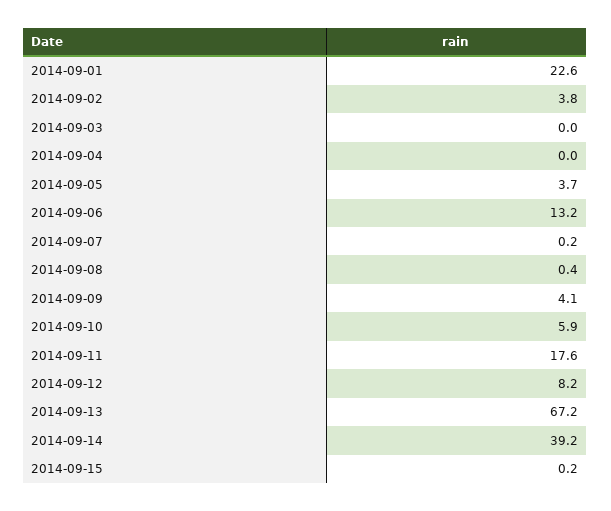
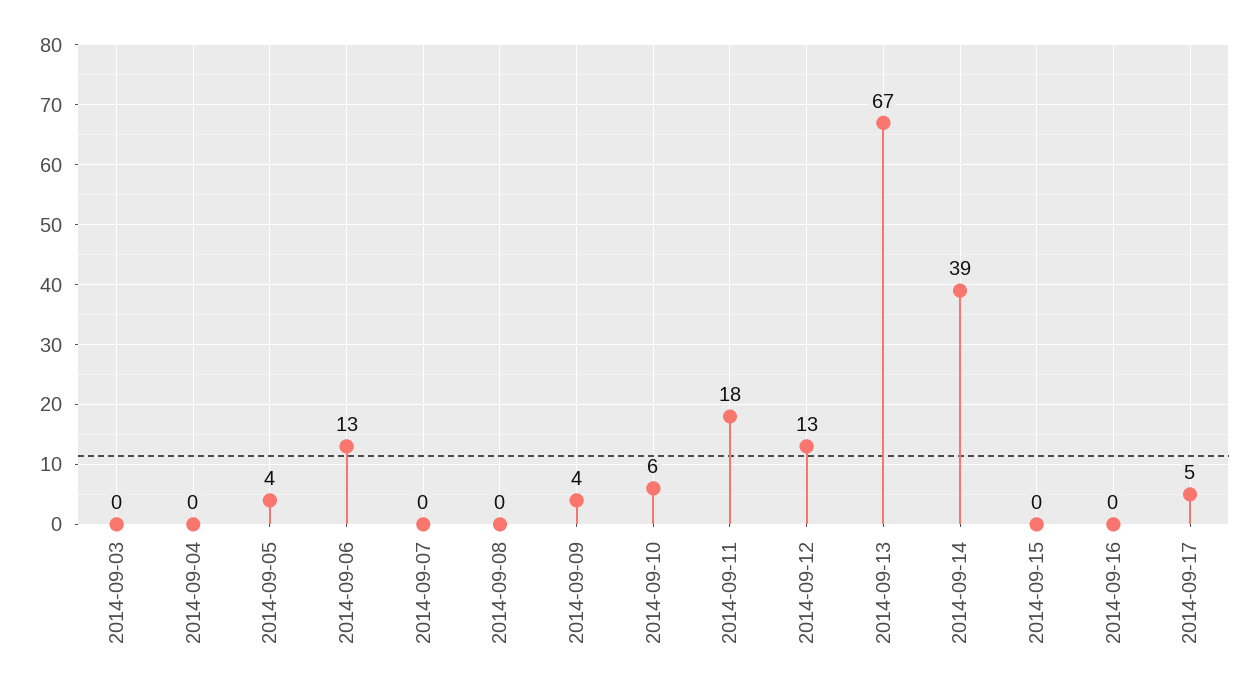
2014-09-01: 22.6 -> none
2014-09-02: 3.8 -> none
2014-09-12: 8.2 -> 13
2014-09-16: none -> 0
2014-09-17: none -> 5

